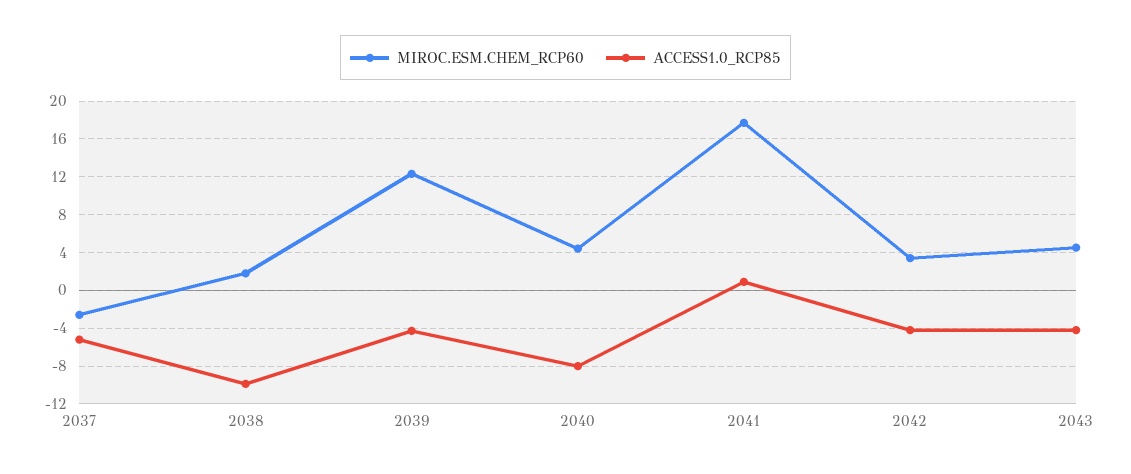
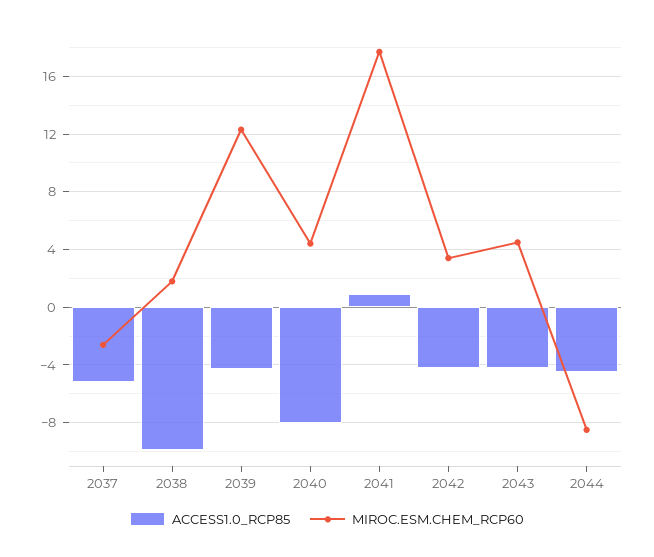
ACCESS1.0_RCP85, 2044: none -> -4.5
MIROC.ESM.CHEM_RCP60, 2044: none -> -8.5

